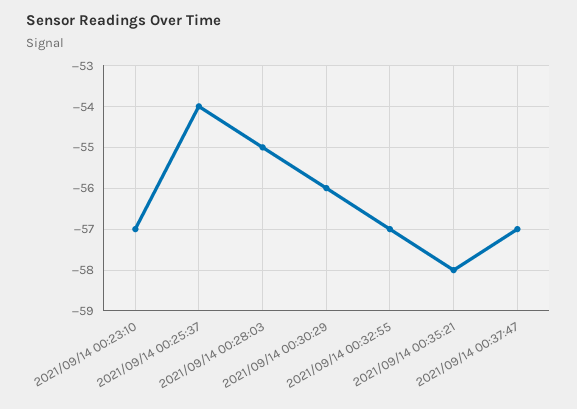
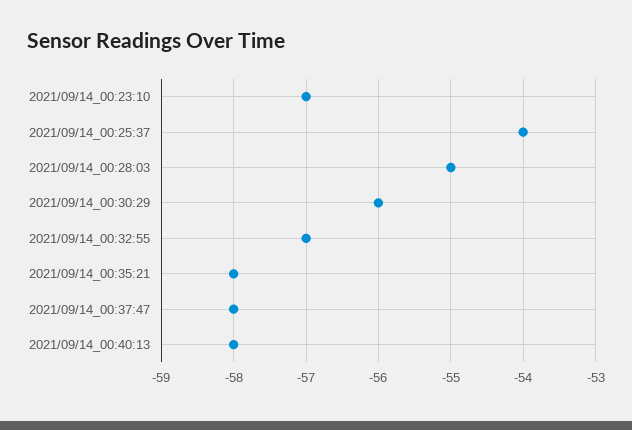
2021/09/14 00:37:47: -57 -> -58
2021/09/14_00:40:13: none -> -58

